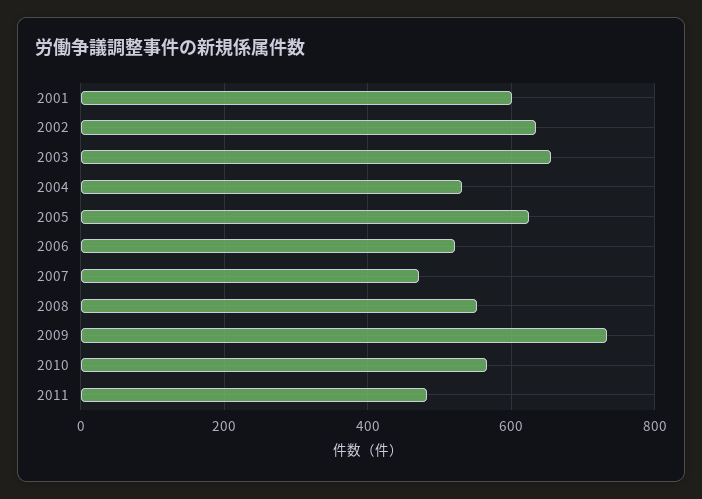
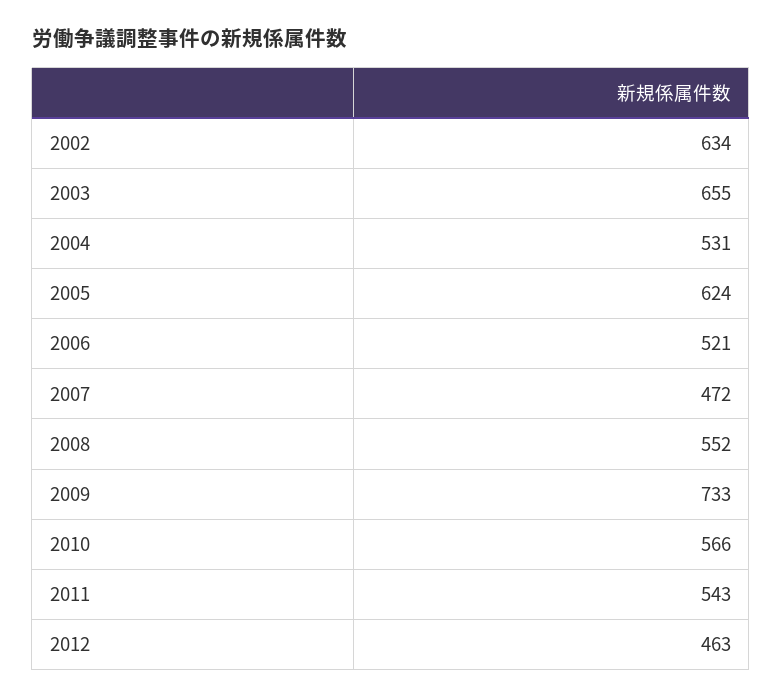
2001: 600 -> none
2011: 480 -> 543
2012: none -> 463

